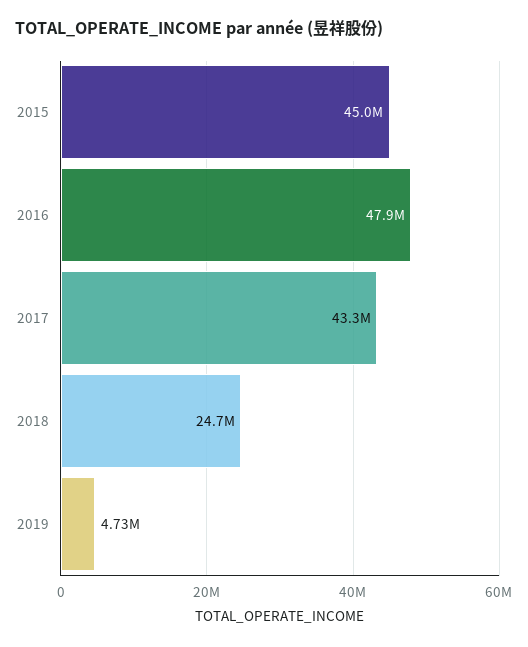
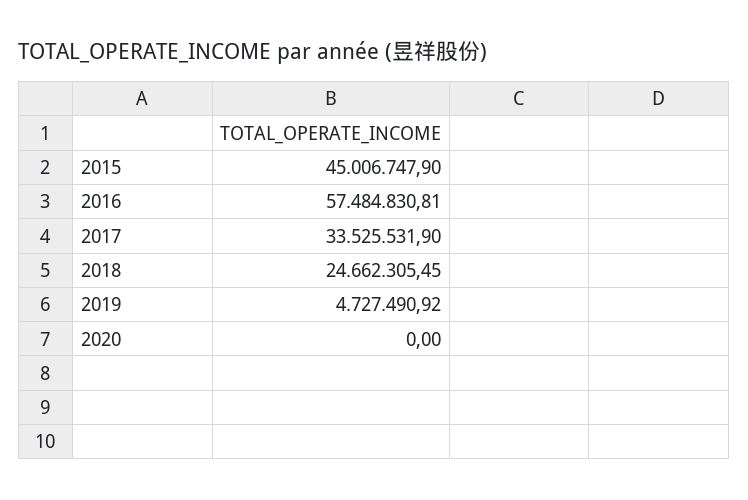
2016: 47900000 -> 57484830.81
2017: 43300000 -> 33525531.9
2020: none -> 0

